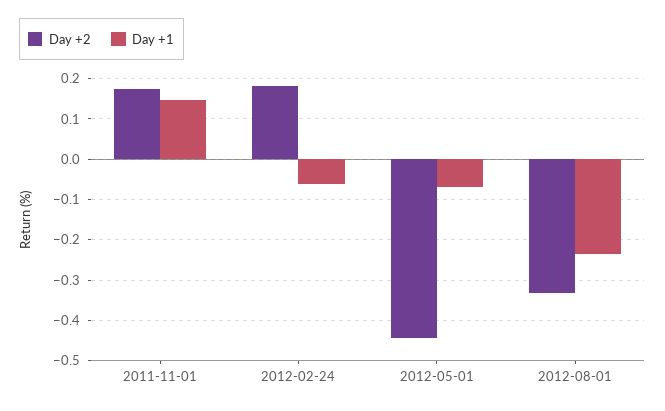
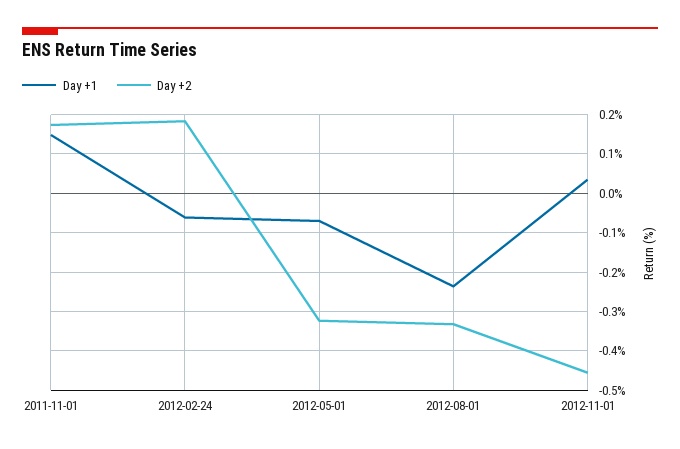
Day +2, 2012-05-01: -0.44 -> -0.32
Day +1, 2012-11-01: none -> 0.04
Day +2, 2012-11-01: none -> -0.46

